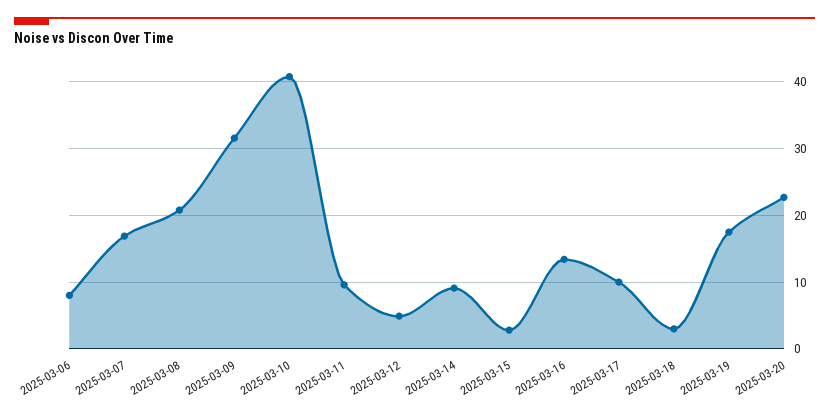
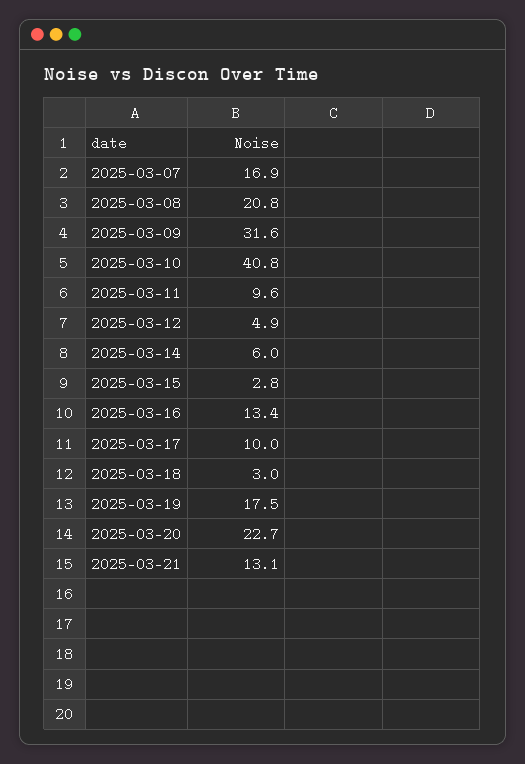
2025-03-06: 8 -> none
2025-03-14: 9 -> 6
2025-03-21: none -> 13.1

